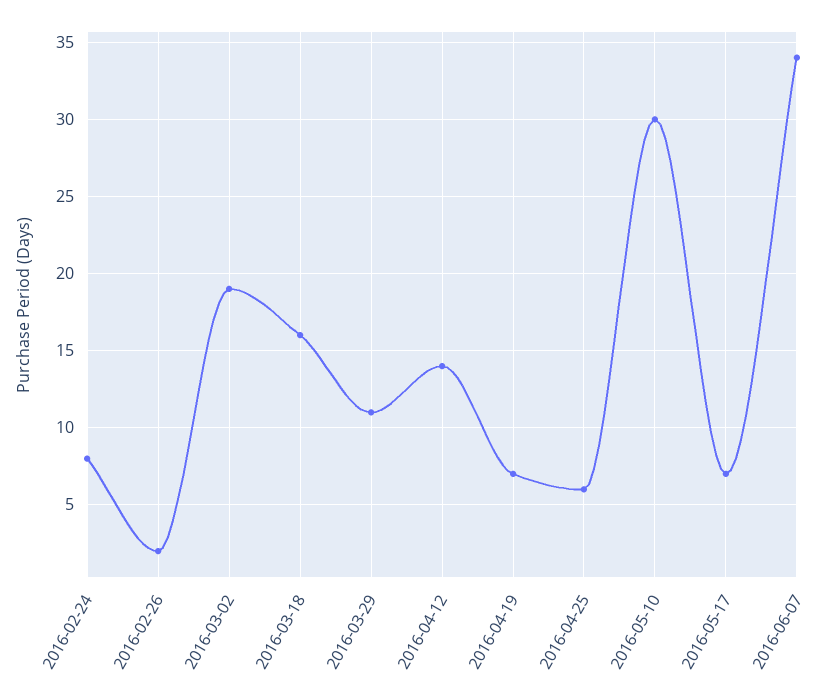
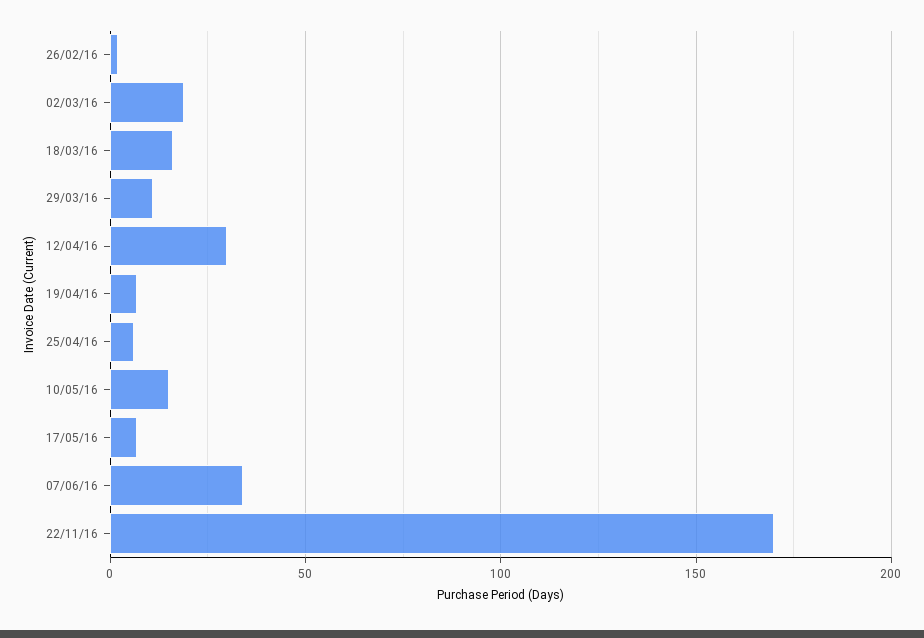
2016-02-24: 8 -> none
2016-04-12: 14 -> 30
2016-05-10: 30 -> 15
22/11/16: none -> 170

